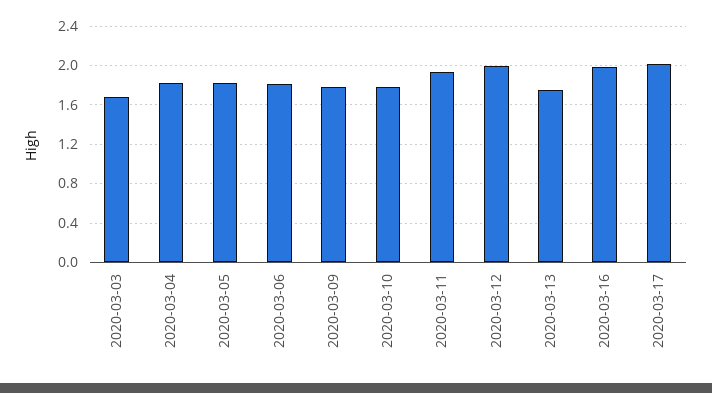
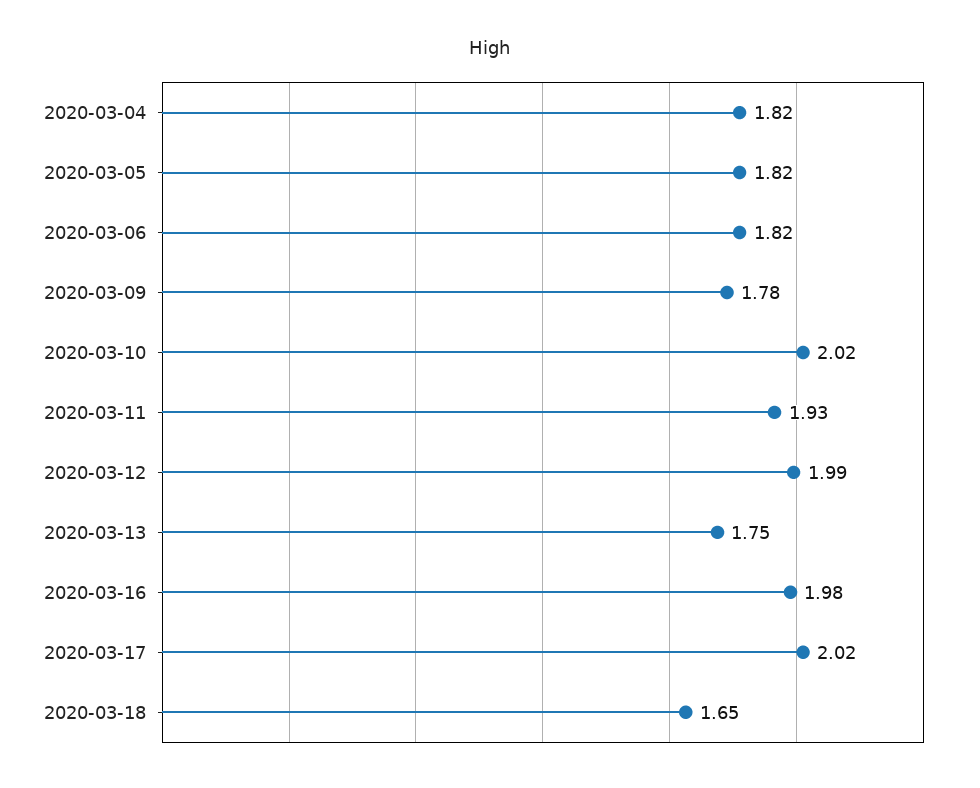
2020-03-03: 1.7 -> none
2020-03-10: 1.8 -> 2.02
2020-03-18: none -> 1.65

